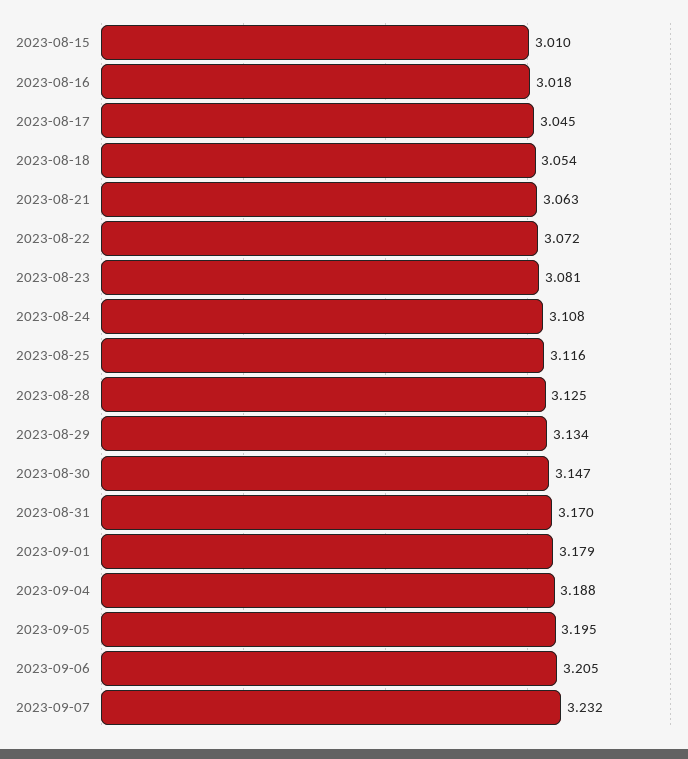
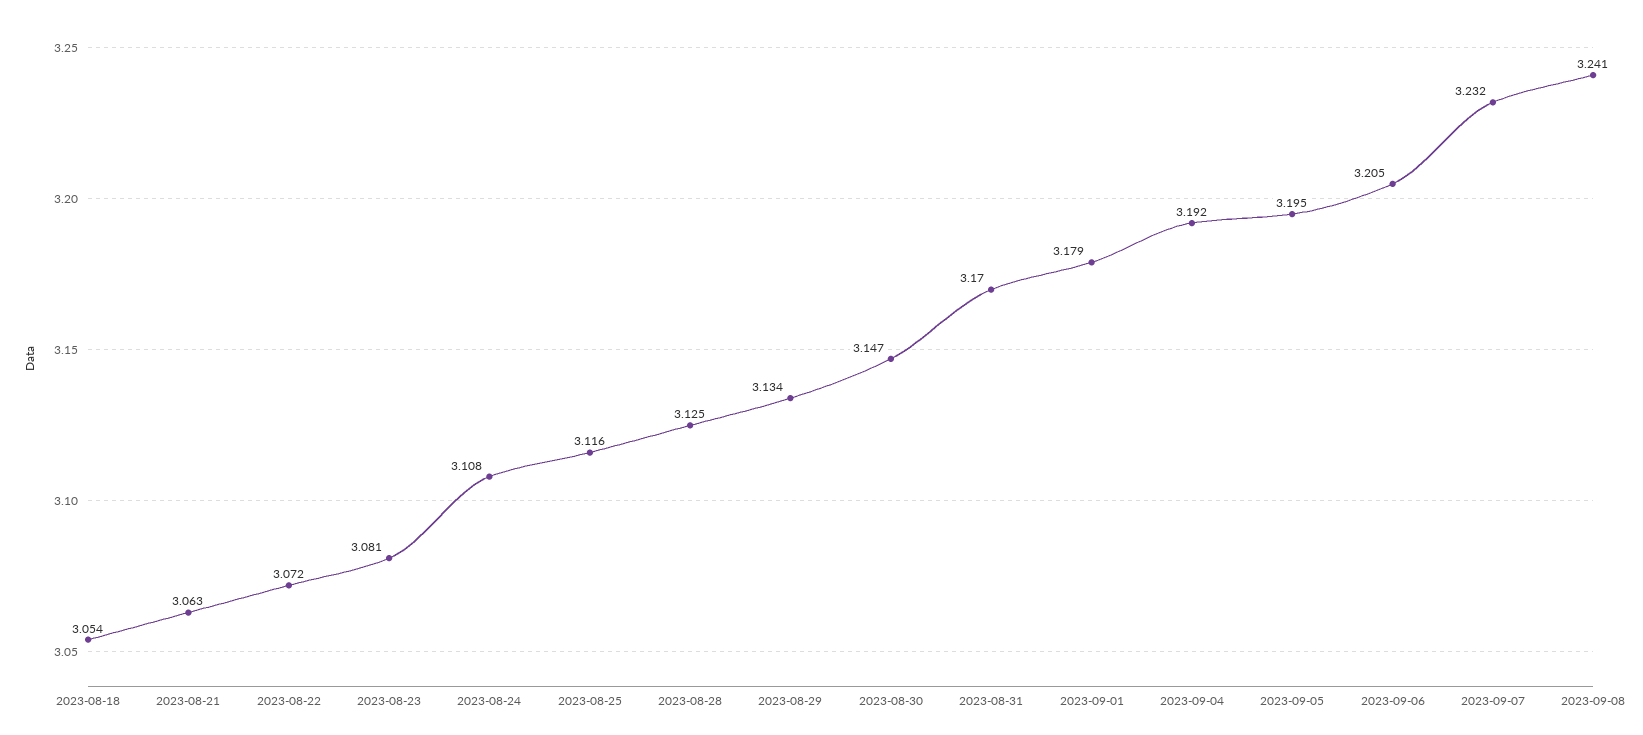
2023-08-15: 3.01 -> none
2023-08-16: 3.018 -> none
2023-08-17: 3.045 -> none
2023-09-04: 3.188 -> 3.192
2023-09-08: none -> 3.241

